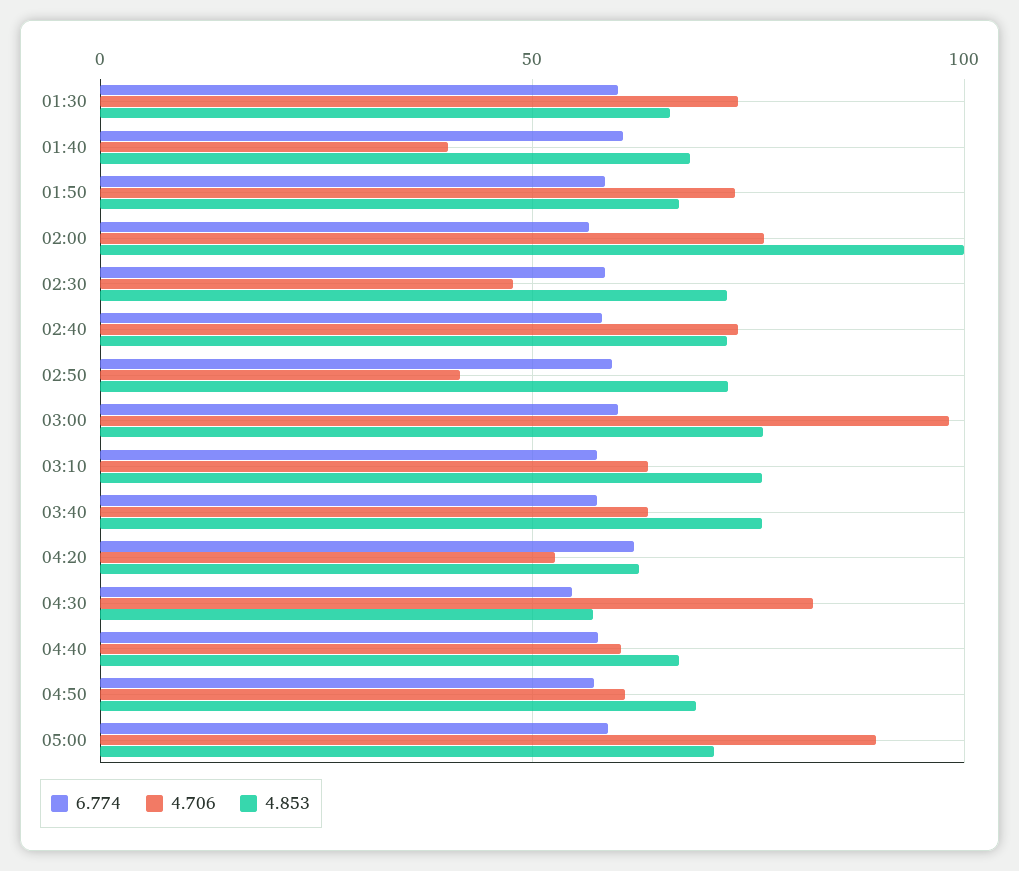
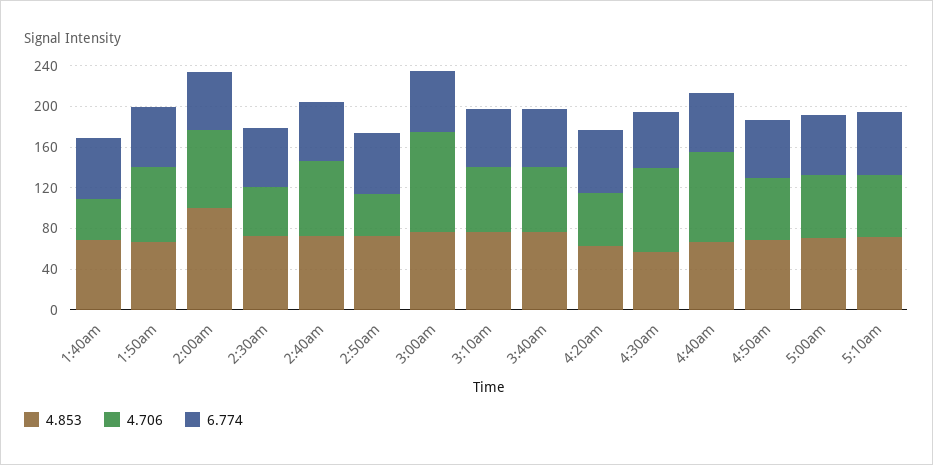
6.774, 01:30: 60 -> none
4.706, 01:30: 75 -> none
4.853, 01:30: 65 -> none
4.706, 04:40: 60 -> 90
4.706, 05:00: 90 -> 60
4.853, 5:10am: none -> 70
4.706, 5:10am: none -> 60
6.774, 5:10am: none -> 60

